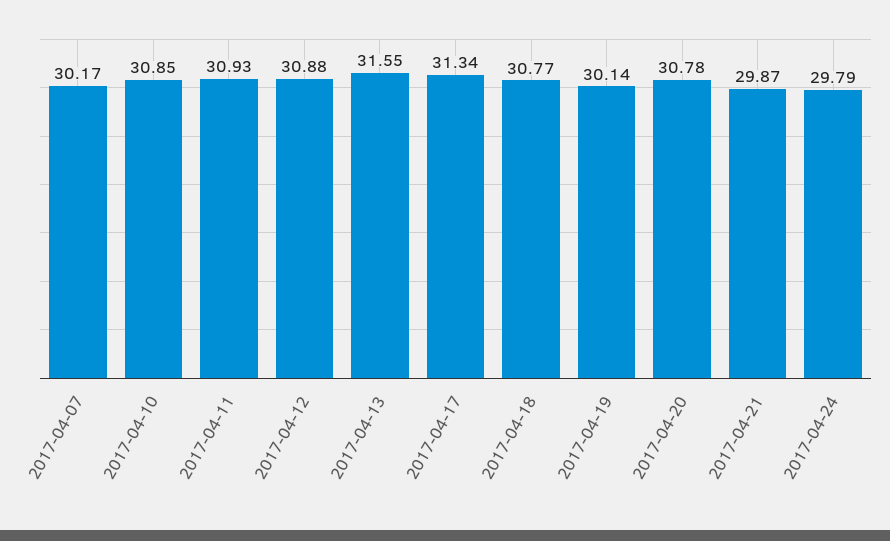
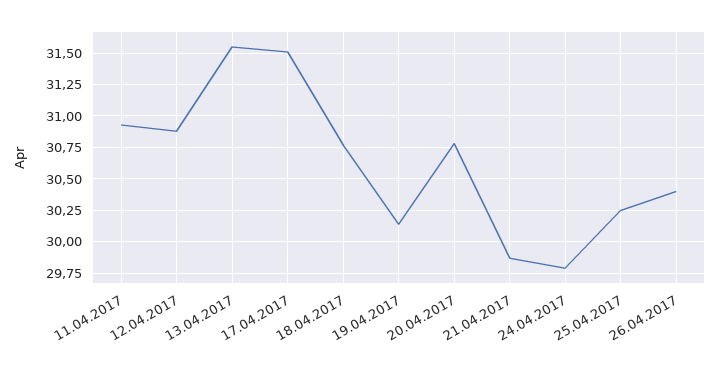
2017-04-07: 30.17 -> none
2017-04-10: 30.85 -> none
2017-04-17: 31.34 -> 31.5
25.04.2017: none -> 30.25
26.04.2017: none -> 30.4

